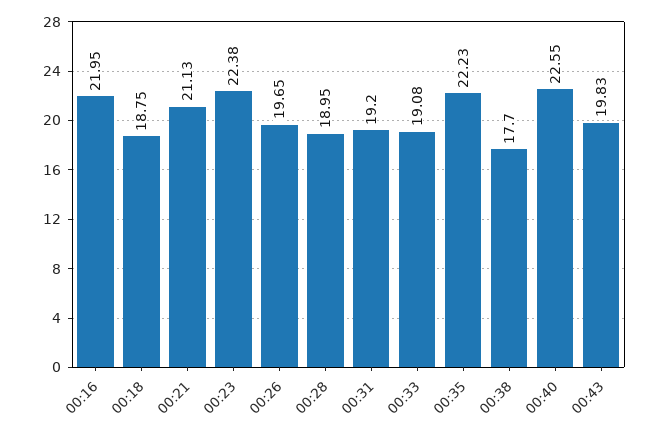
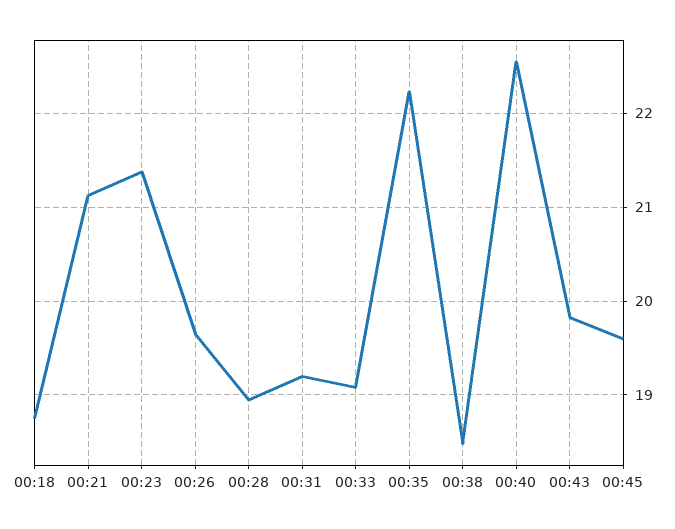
00:16: 21.95 -> none
00:23: 22.38 -> 21.4
00:38: 17.7 -> 18.5
00:45: none -> 19.6

